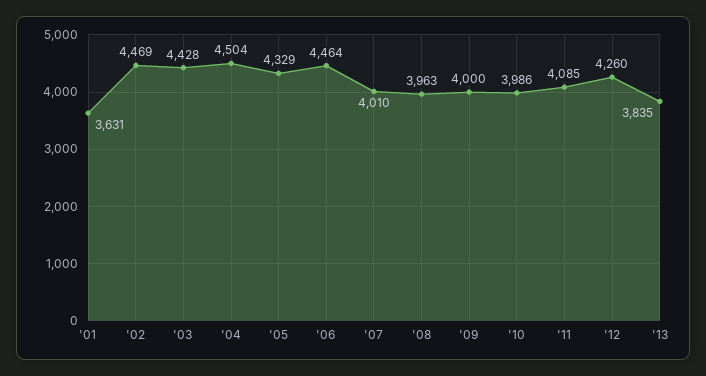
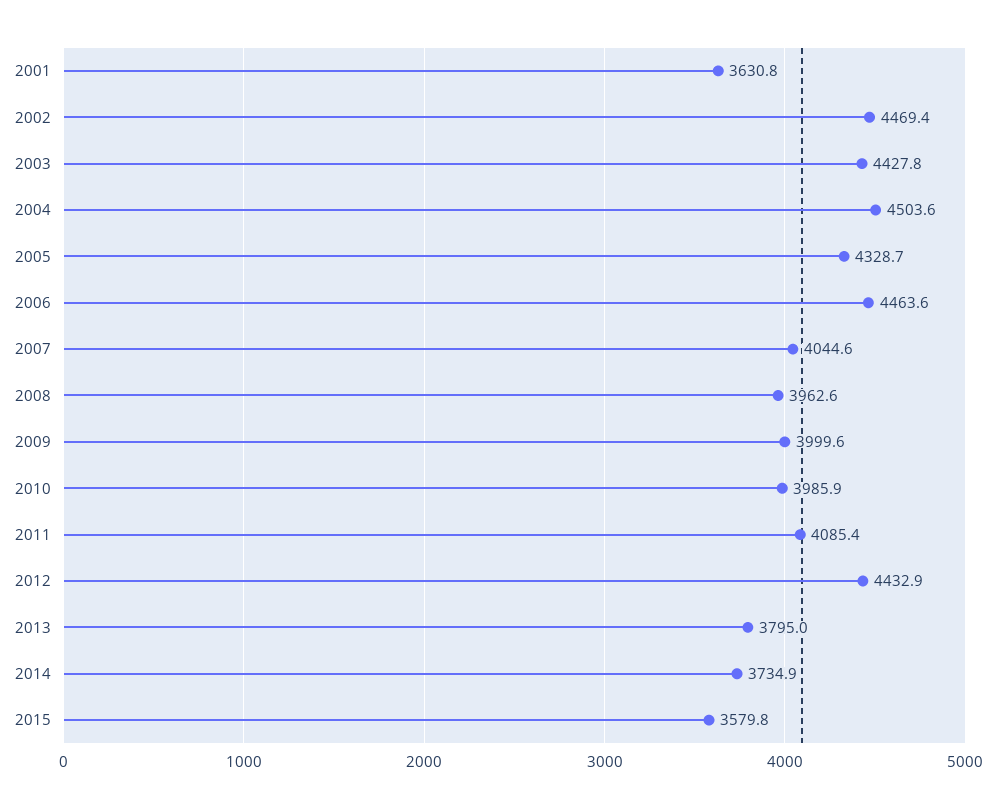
'07: 4010 -> 4044.6
'12: 4260 -> 4432.9
'13: 3835 -> 3795
2014: none -> 3734.9
2015: none -> 3579.8

